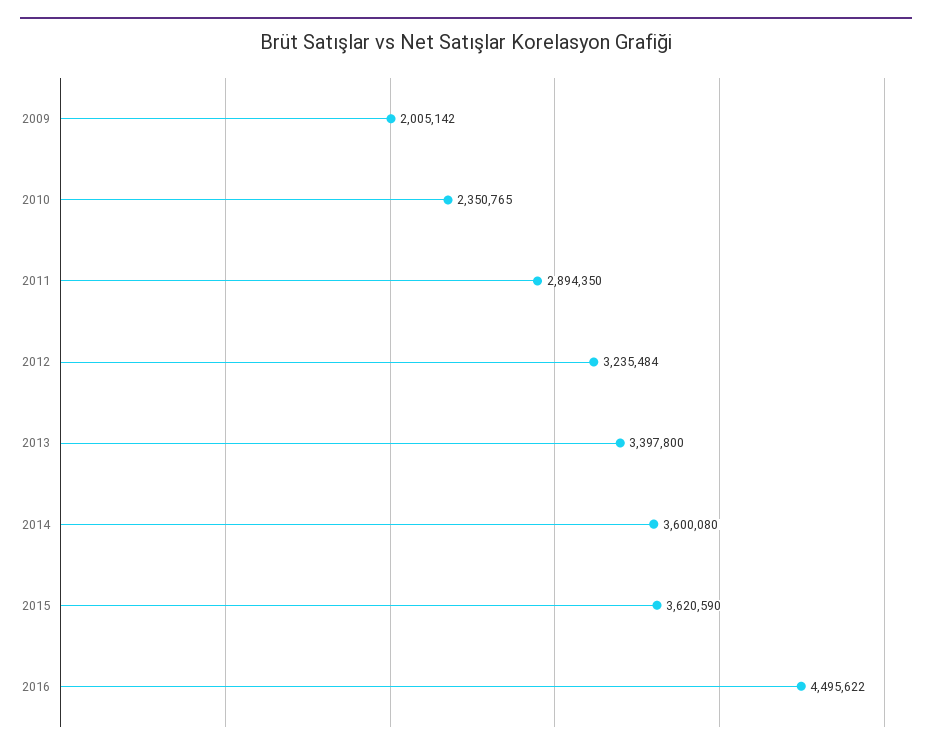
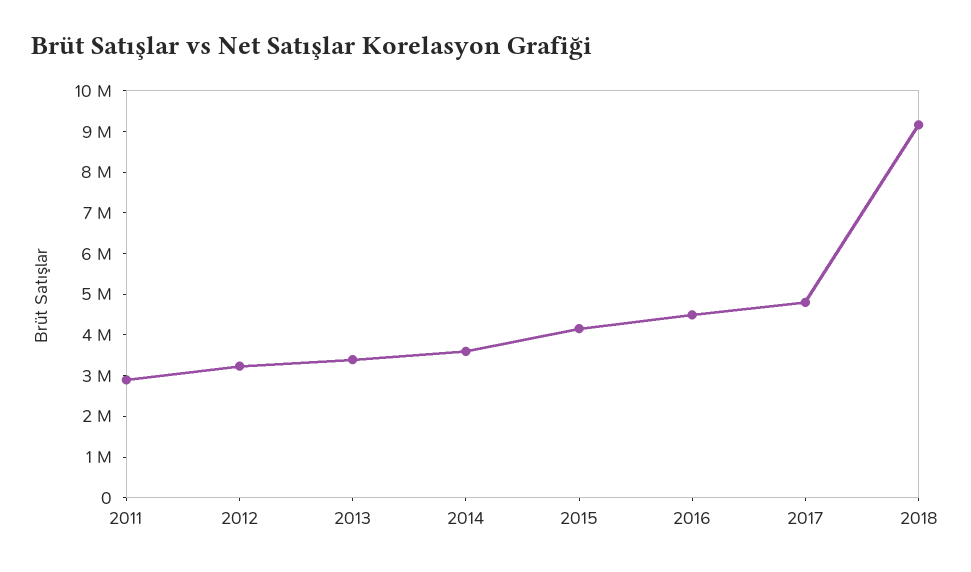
2009: 2005142 -> none
2010: 2350765 -> none
2015: 3620590 -> 4200000
2017: none -> 4800000
2018: none -> 9200000

